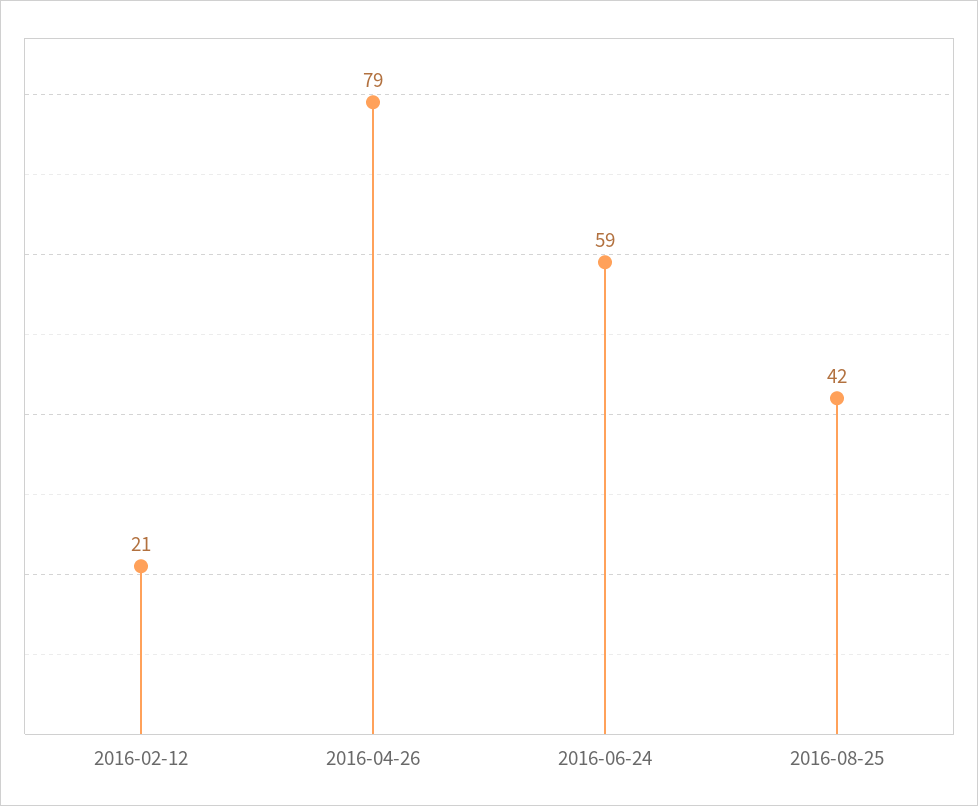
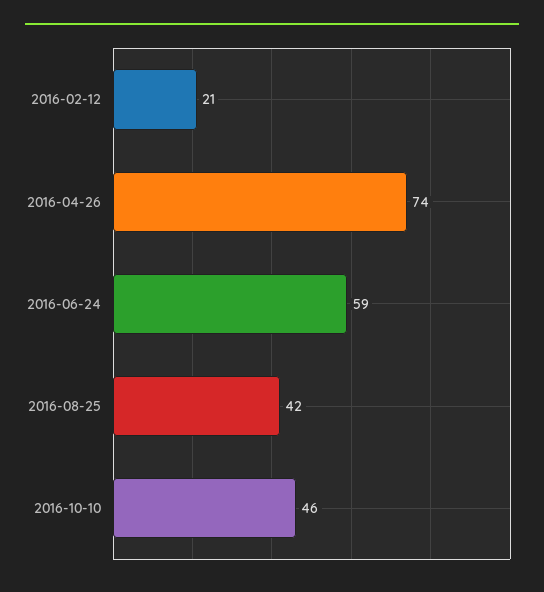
2016-04-26: 79 -> 74
2016-10-10: none -> 46

